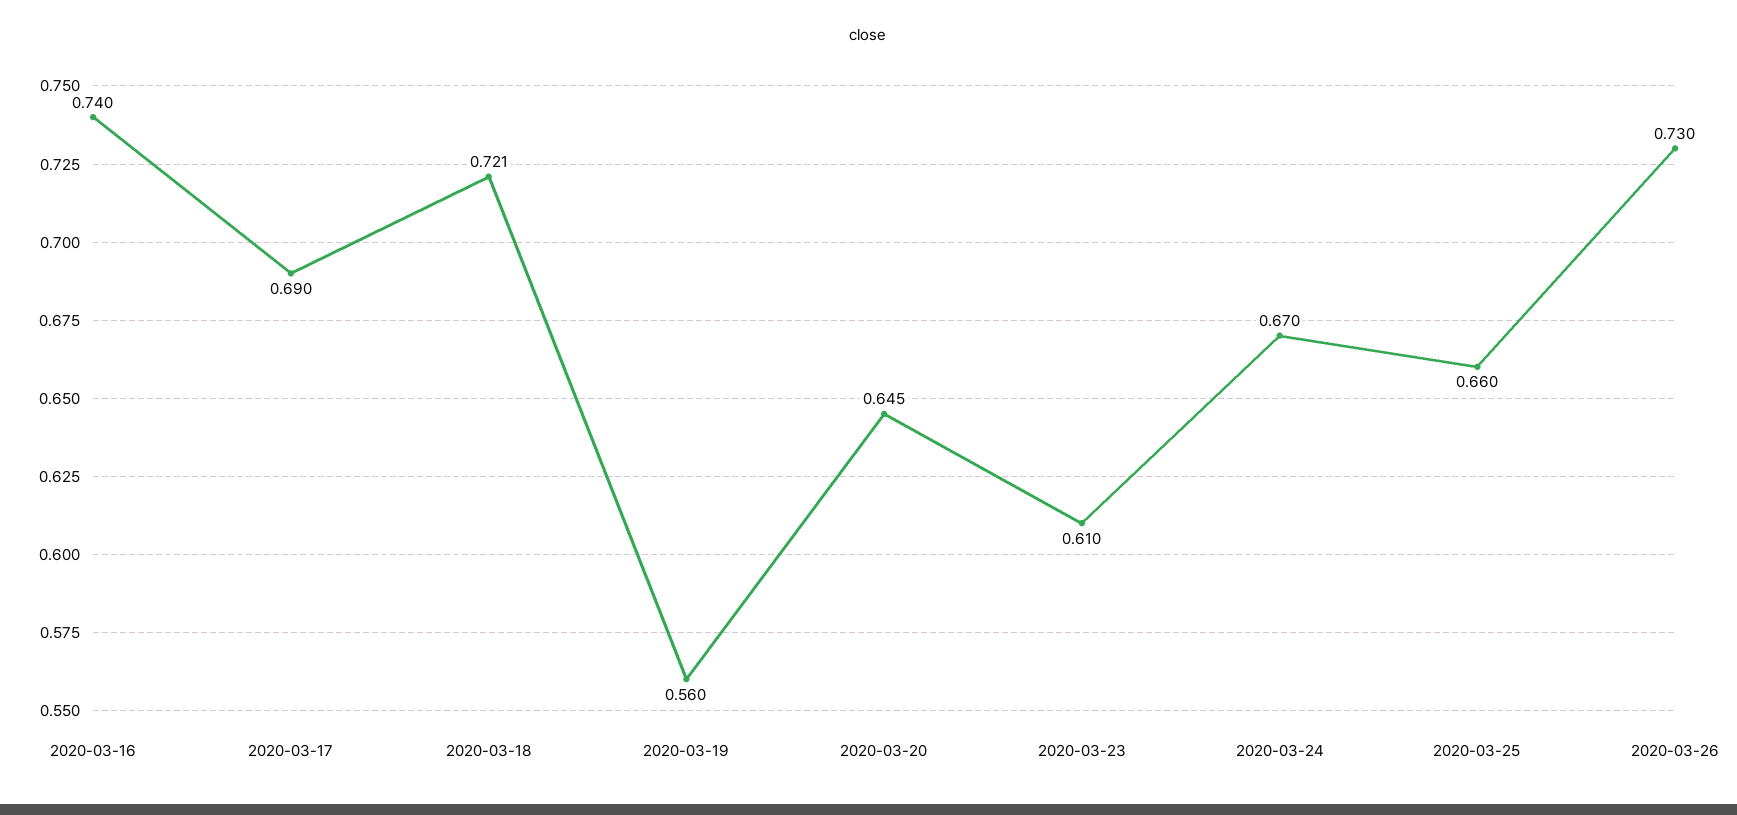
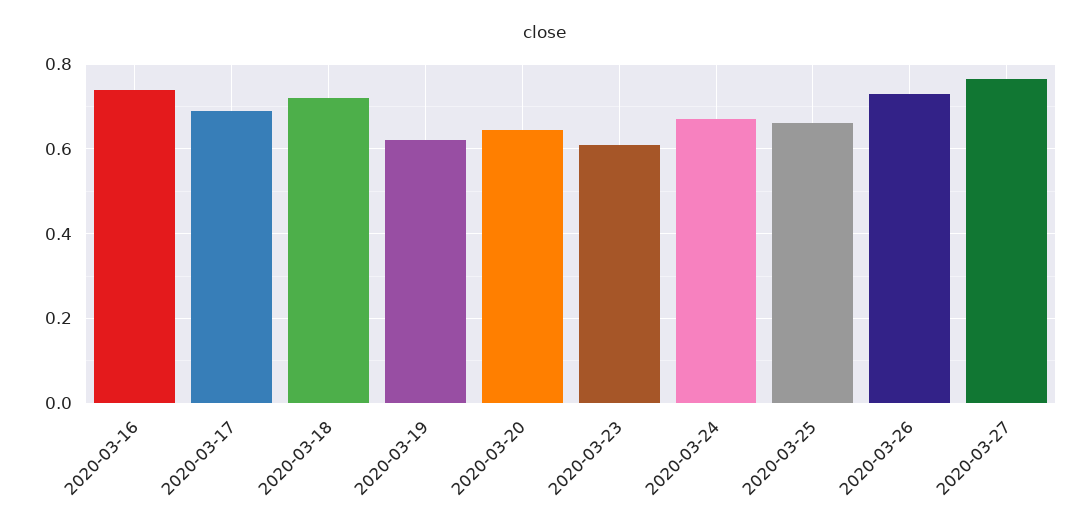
2020-03-19: 0.56 -> 0.62
2020-03-27: none -> 0.76

